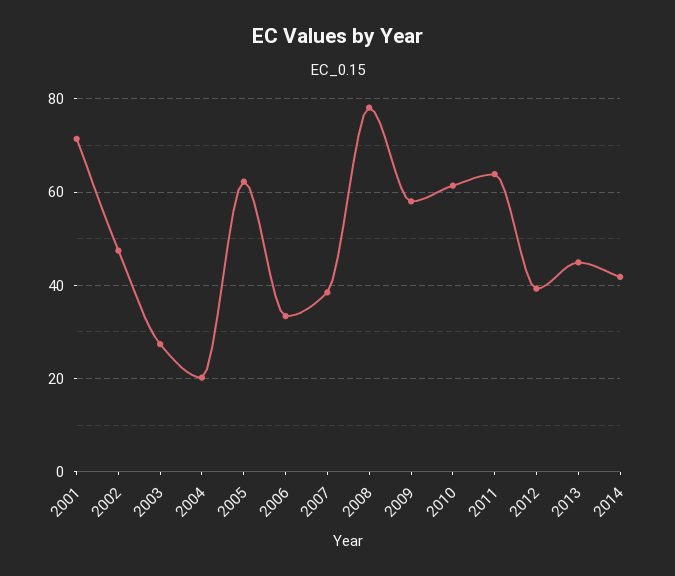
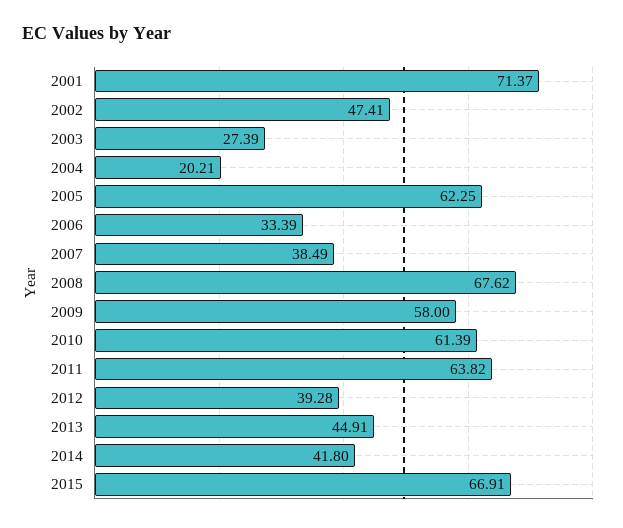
2008: 78 -> 67.62
2015: none -> 66.91

